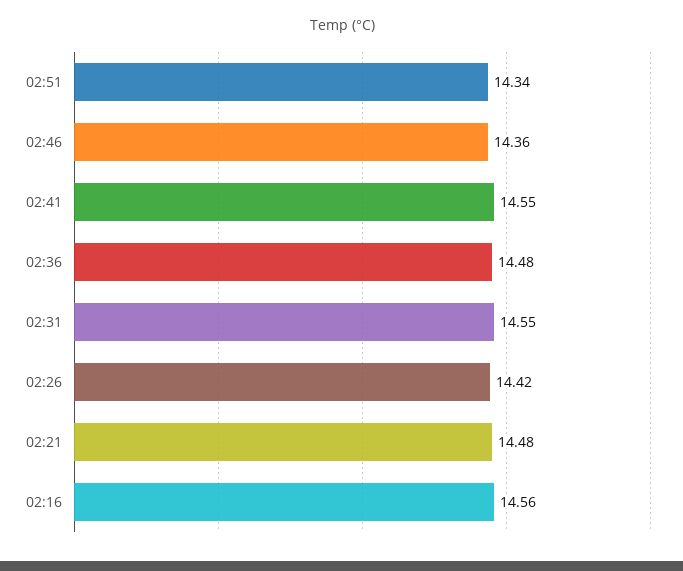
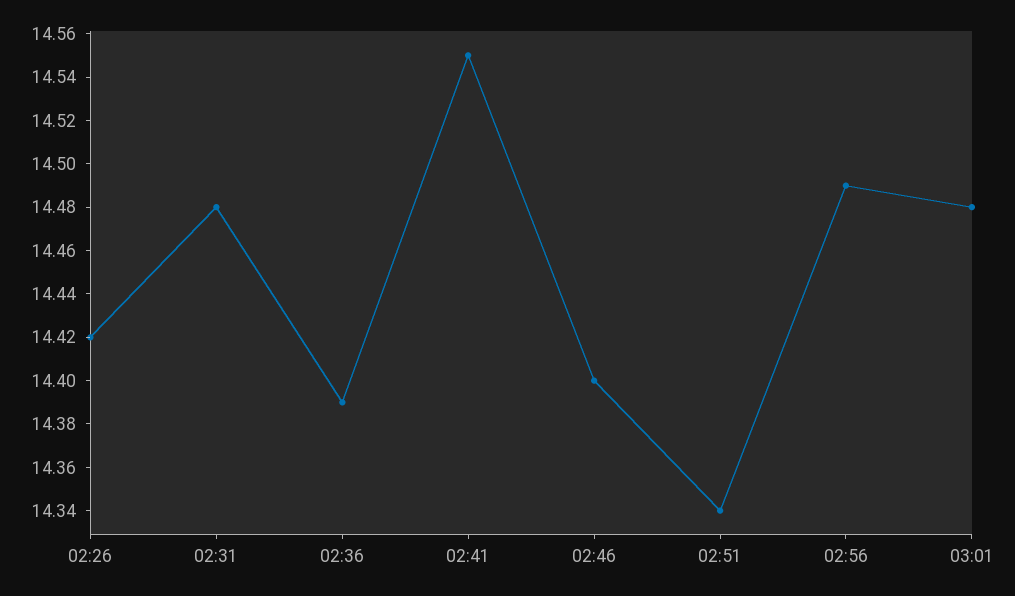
02:46: 14.36 -> 14.4
02:36: 14.48 -> 14.39
02:31: 14.55 -> 14.48
02:21: 14.48 -> none
02:16: 14.56 -> none
02:56: none -> 14.49
03:01: none -> 14.48

